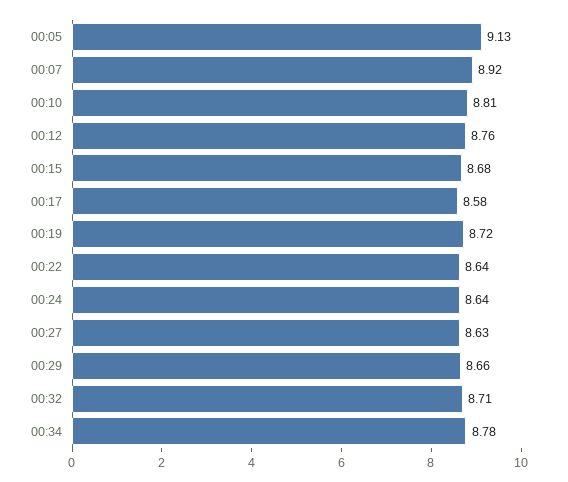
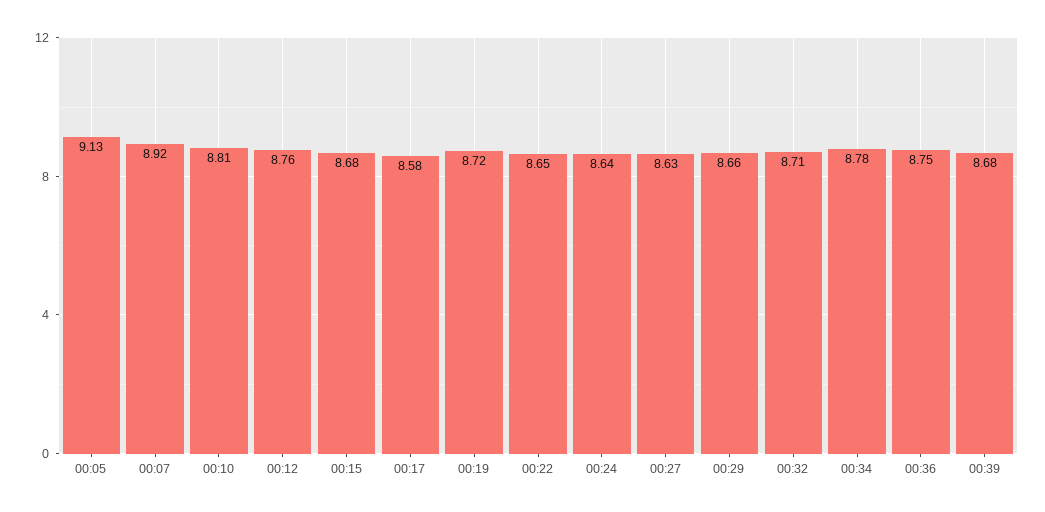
00:22: 8.64 -> 8.65
00:36: none -> 8.75
00:39: none -> 8.68

